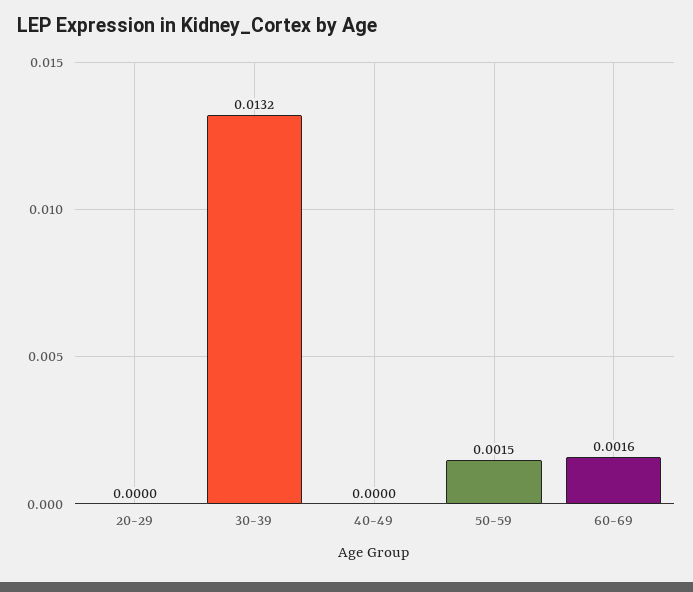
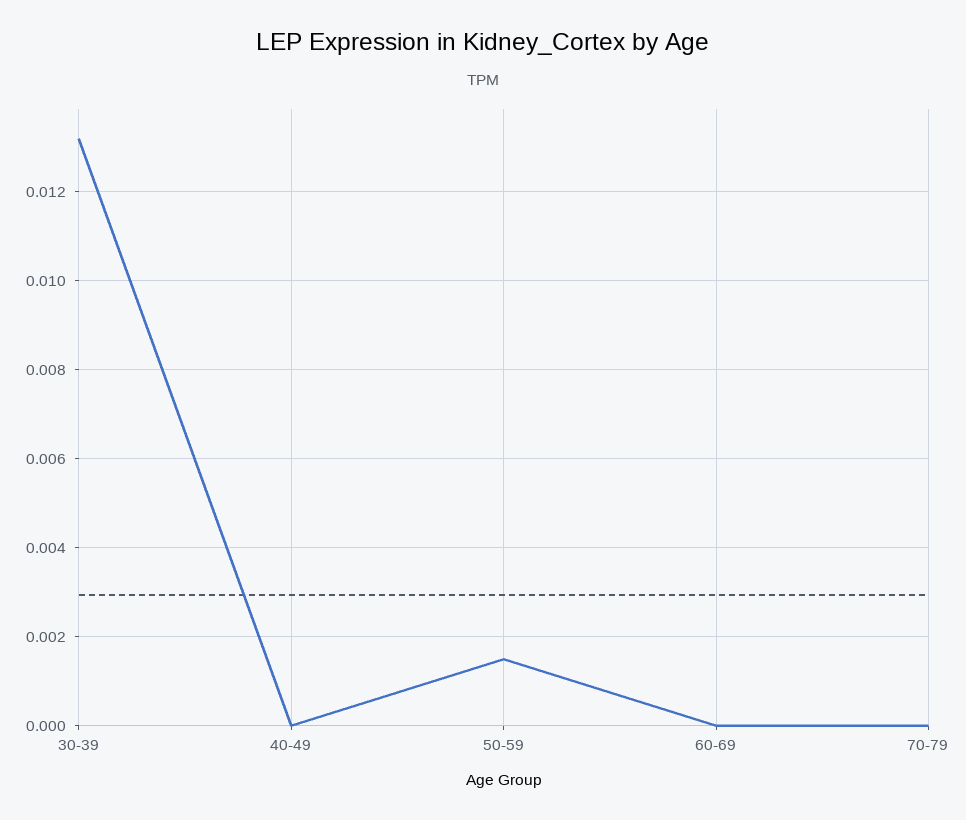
20-29: 0 -> none
60-69: 0.0016 -> 0
70-79: none -> 0

